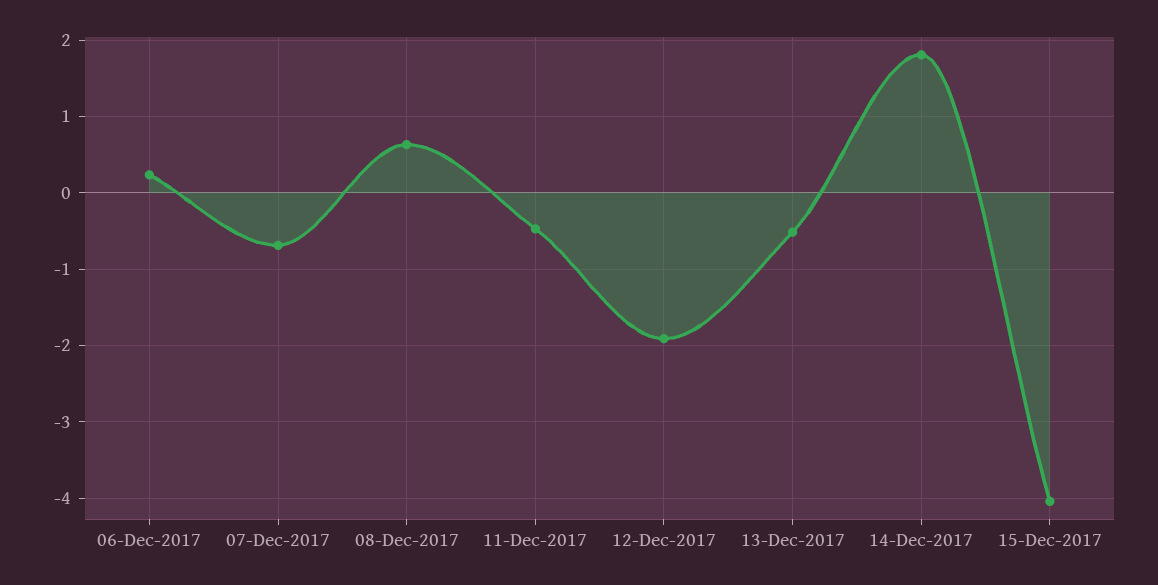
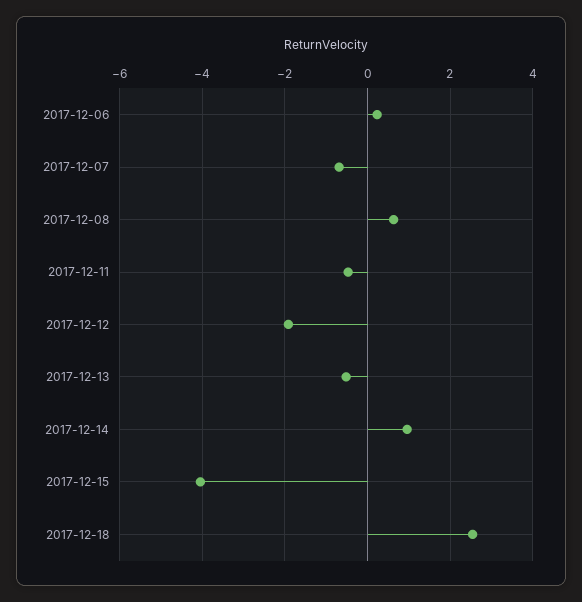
14-Dec-2017: 1.8 -> 1
2017-12-18: none -> 2.6

